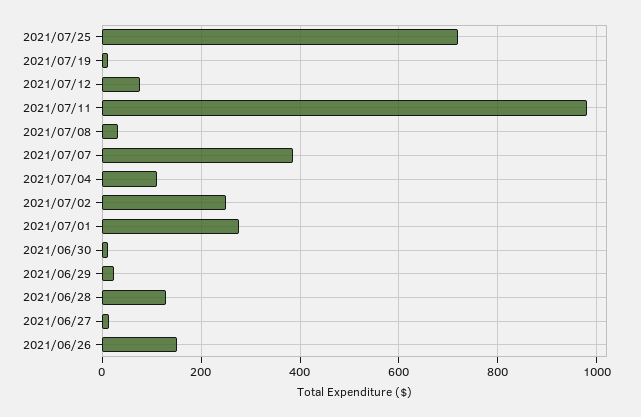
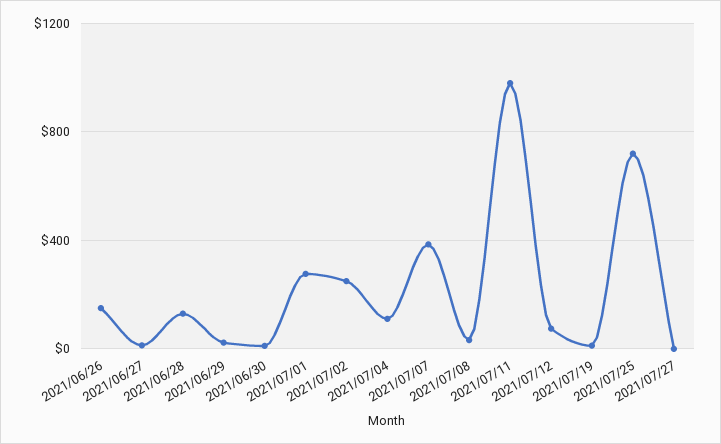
2021/07/27: none -> 0

